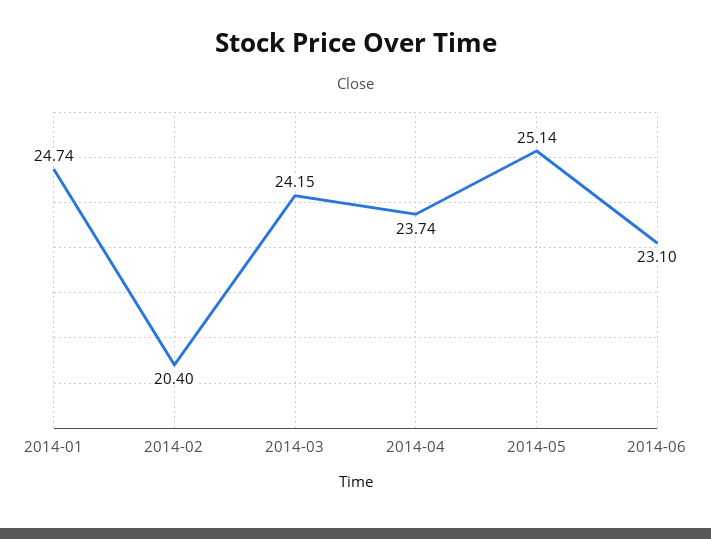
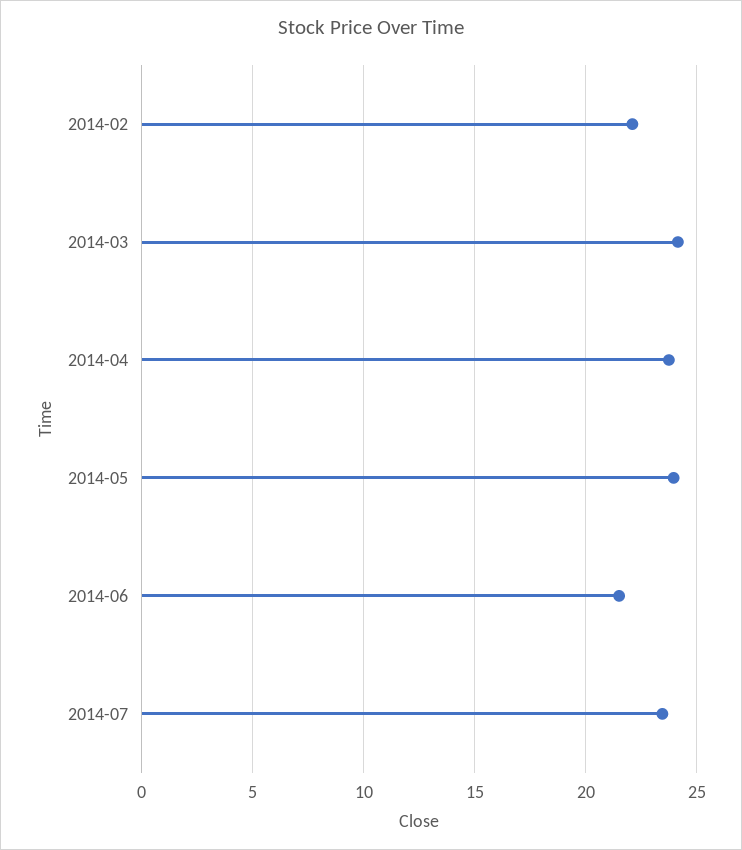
2014-01: 24.74 -> none
2014-02: 20.4 -> 22
2014-05: 25.14 -> 24
2014-06: 23.1 -> 21.5
2014-07: none -> 23.5

